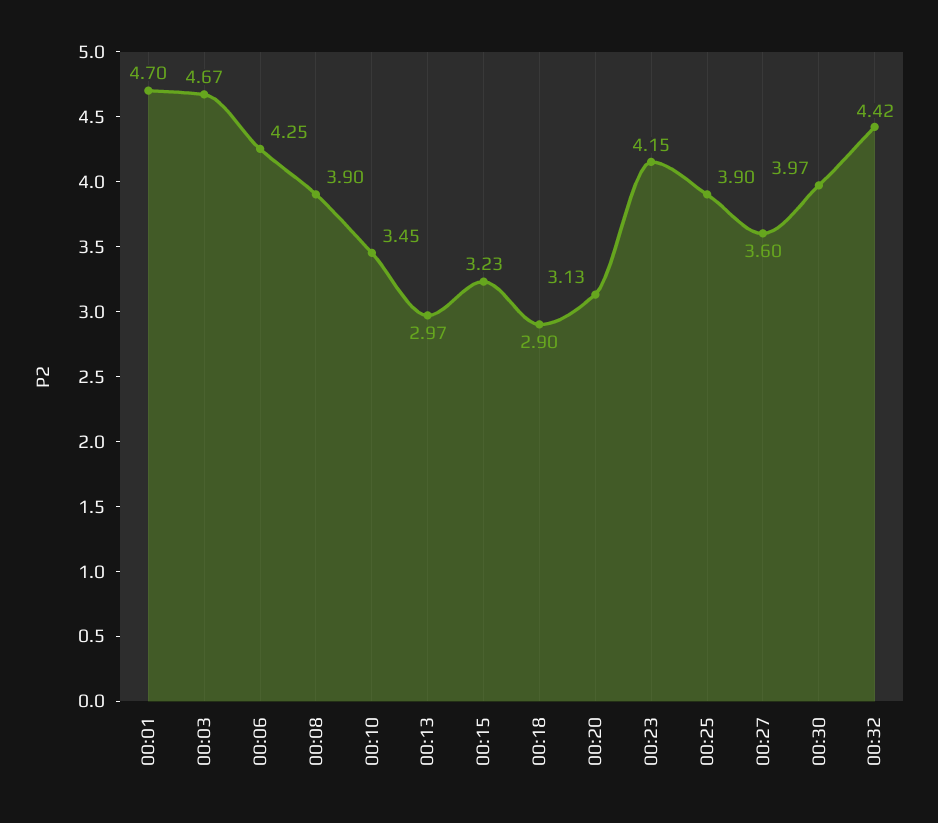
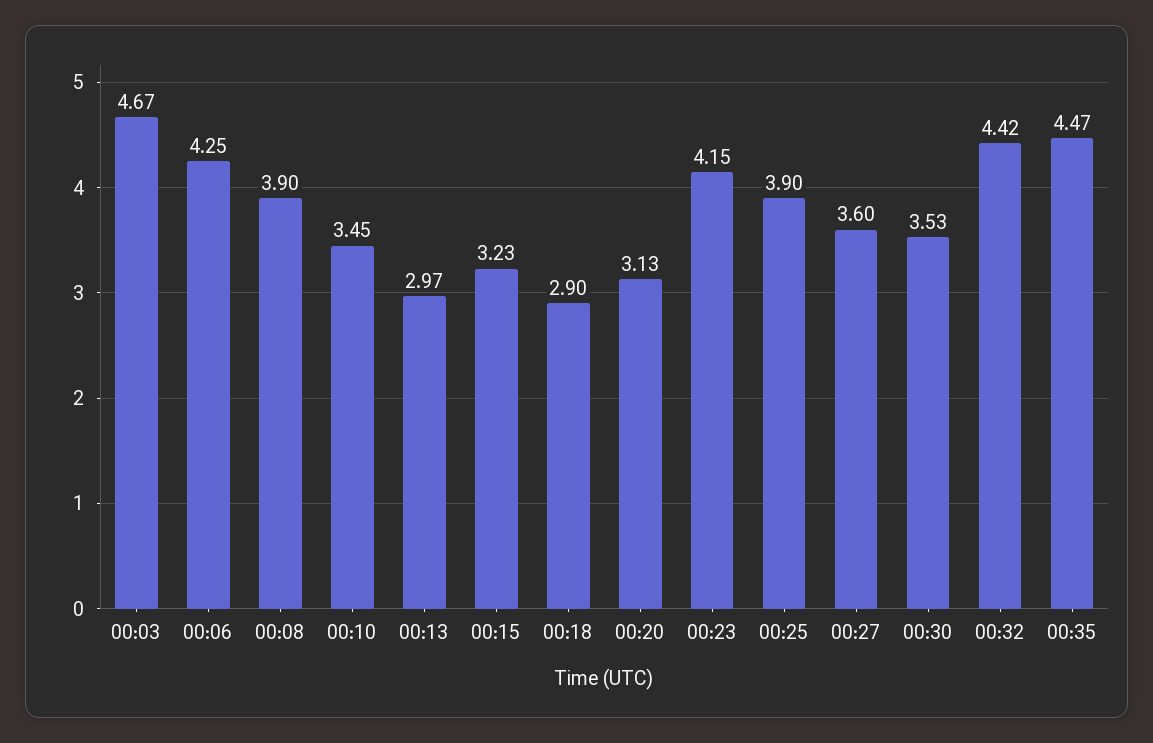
00:01: 4.7 -> none
00:30: 3.97 -> 3.53
00:35: none -> 4.47

